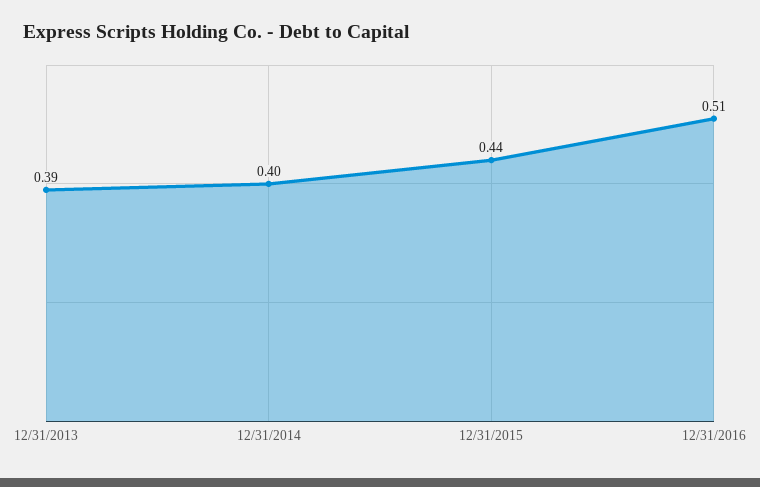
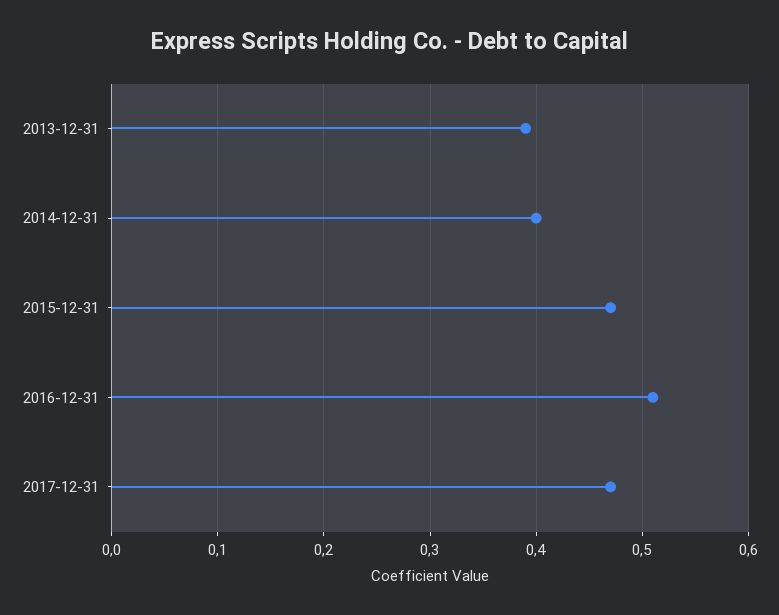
12/31/2015: 0.44 -> 0.47
2017-12-31: none -> 0.47

